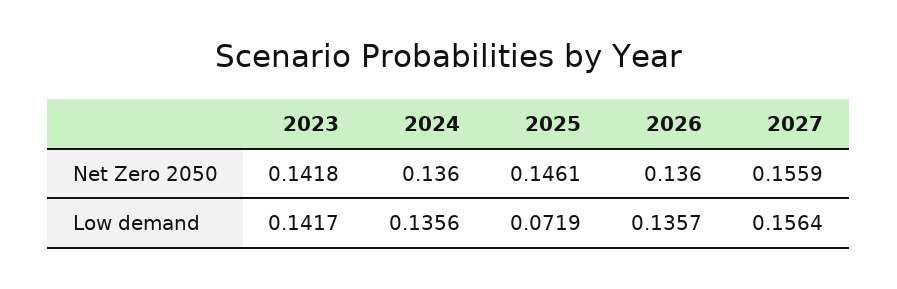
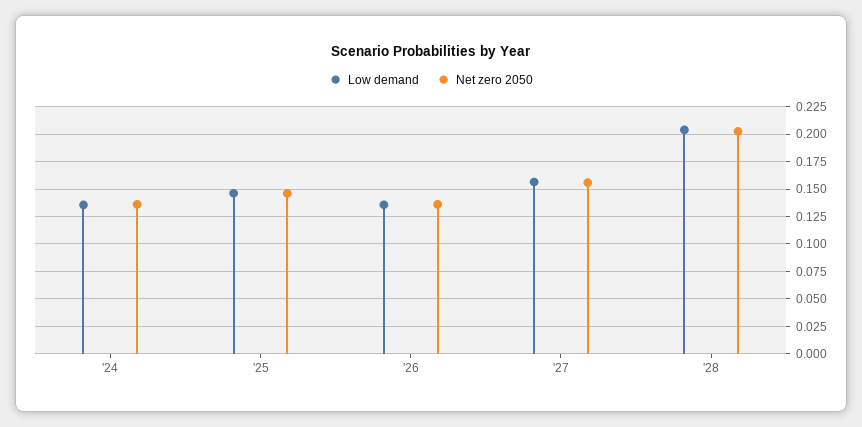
Net Zero 2050, 2023: 0.1418 -> none
Low demand, 2023: 0.1417 -> none
Low demand, 2025: 0.0719 -> 0.15
Low demand, '28: none -> 0.2
Net Zero 2050, '28: none -> 0.2

